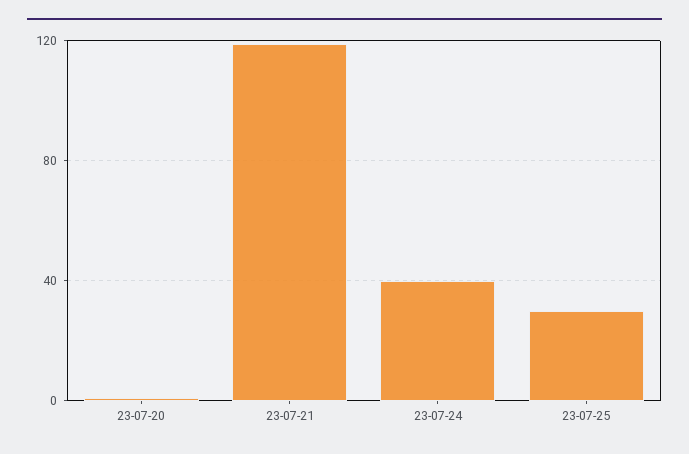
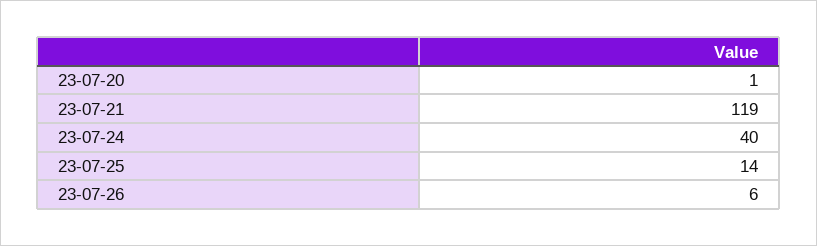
23-07-25: 30 -> 14
23-07-26: none -> 6

